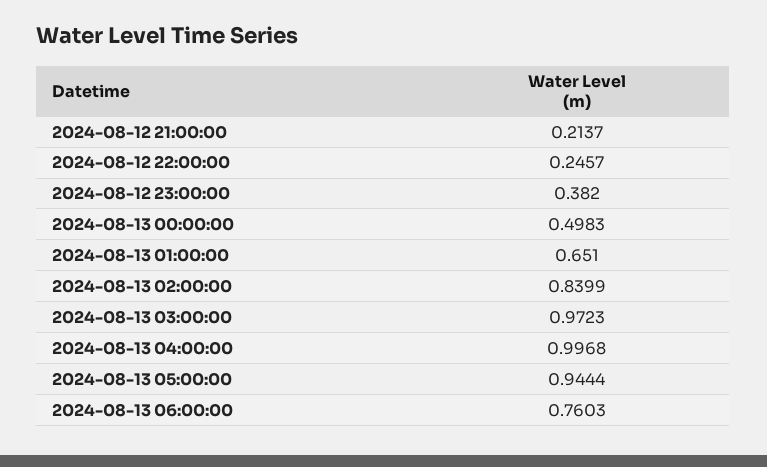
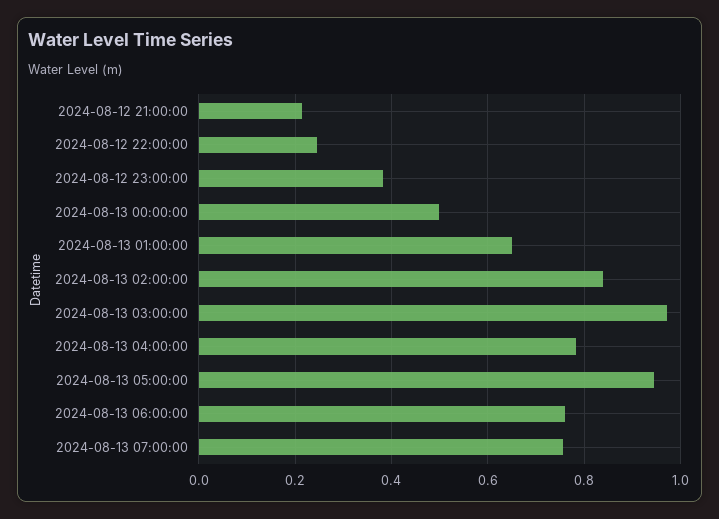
2024-08-13 04:00:00: 0.9968 -> 0.78
2024-08-13 07:00:00: none -> 0.76

